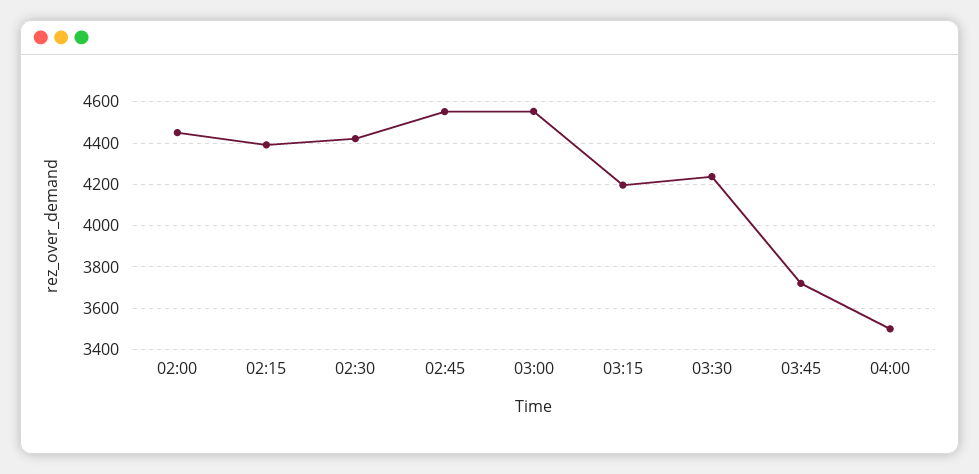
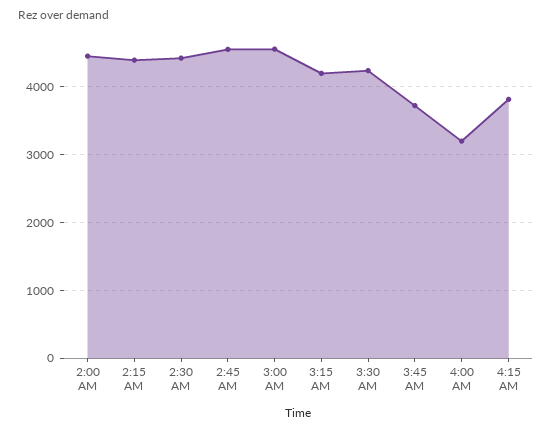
04:00: 3500 -> 3200
4:15 AM: none -> 3800

